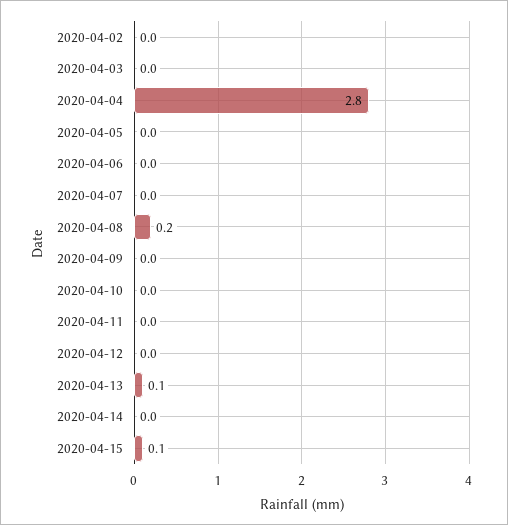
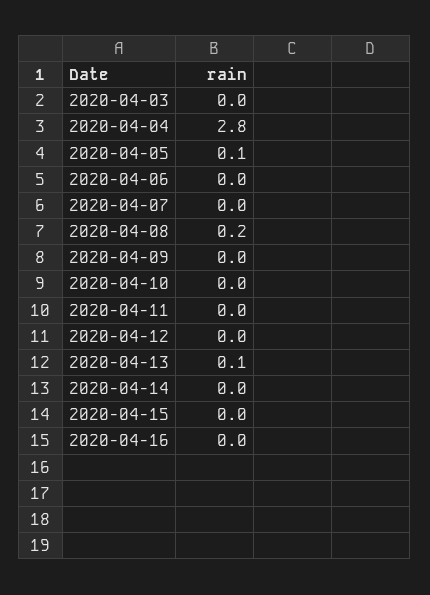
2020-04-02: 0 -> none
2020-04-05: 0 -> 0.1
2020-04-15: 0.1 -> 0
2020-04-16: none -> 0

